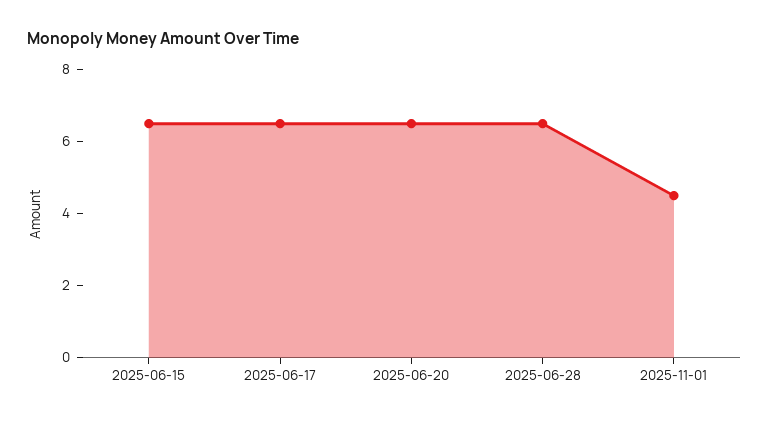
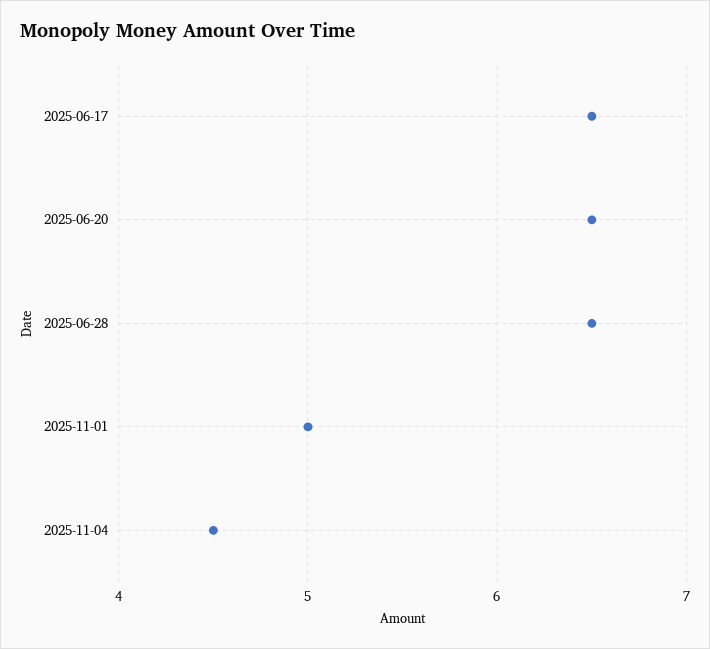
2025-06-15: 6.5 -> none
2025-11-01: 4.5 -> 5
2025-11-04: none -> 4.5

